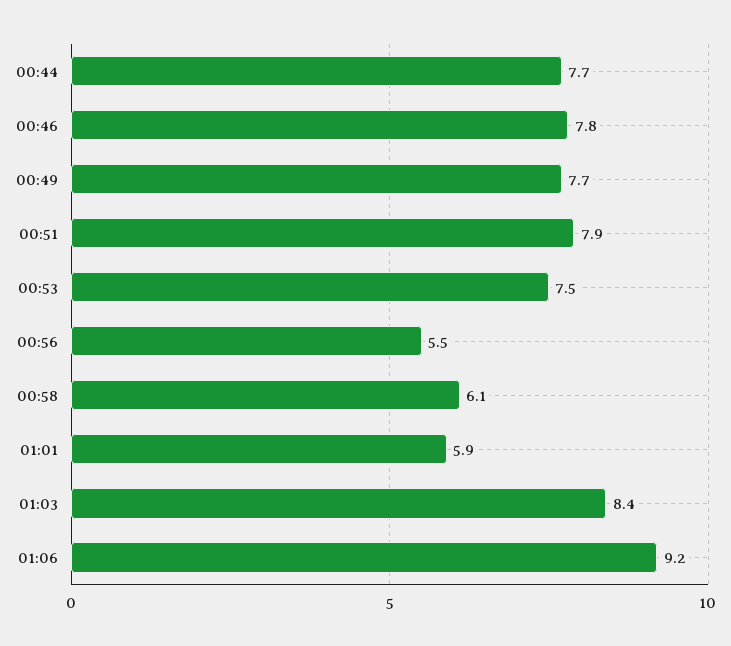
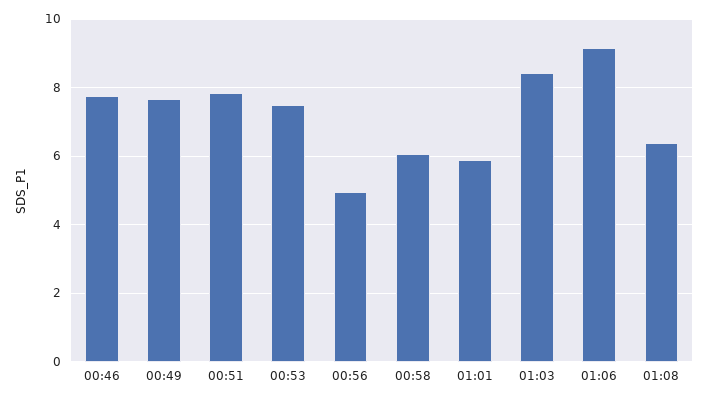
00:44: 7.7 -> none
00:56: 5.5 -> 5
01:08: none -> 6.4

